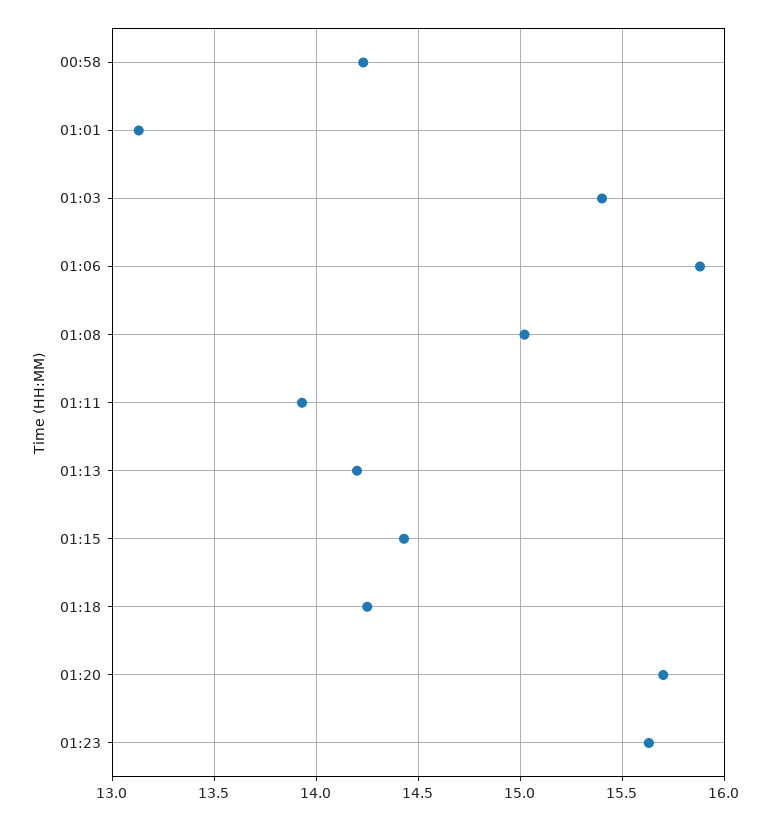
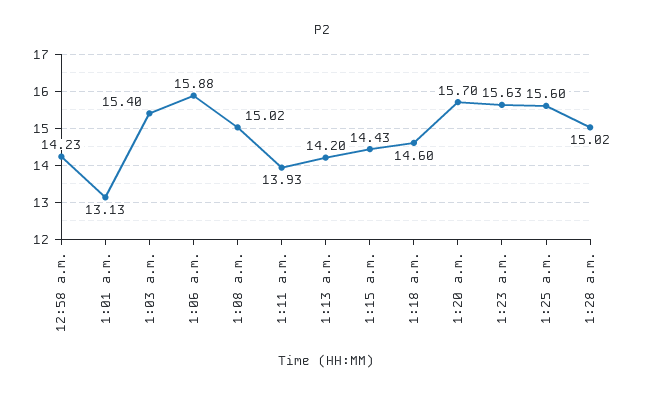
01:18: 14.25 -> 14.6
1:25 a.m.: none -> 15.6
1:28 a.m.: none -> 15.02

